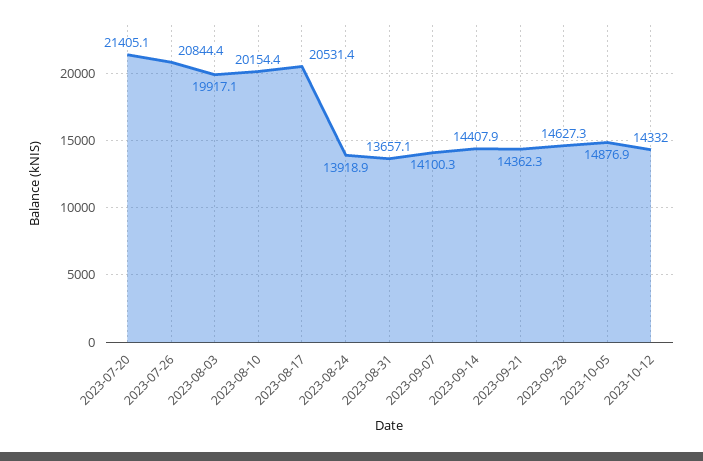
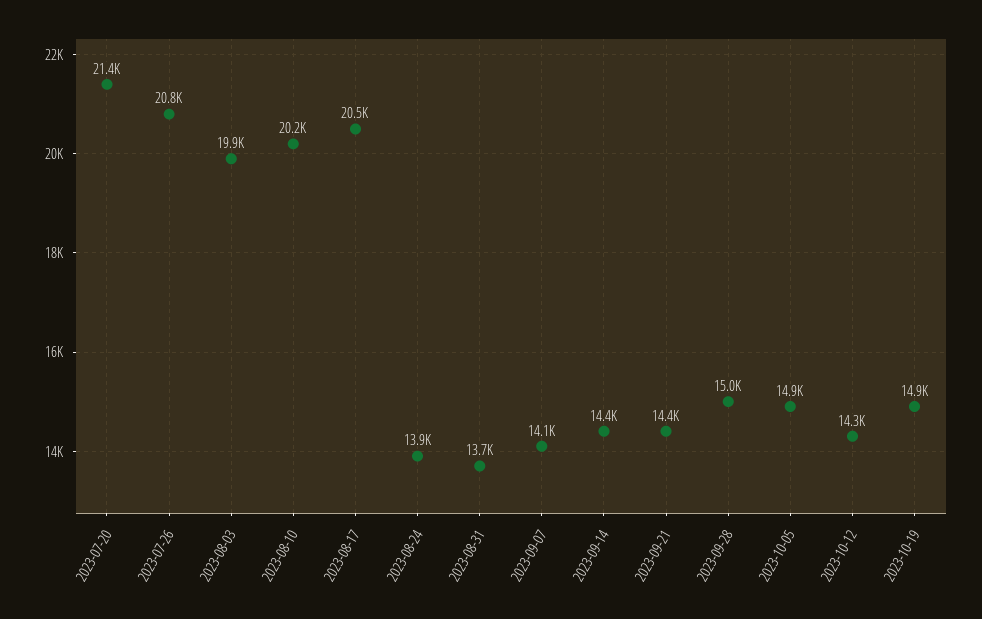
2023-09-28: 14627.3 -> 15000
2023-10-19: none -> 14900

